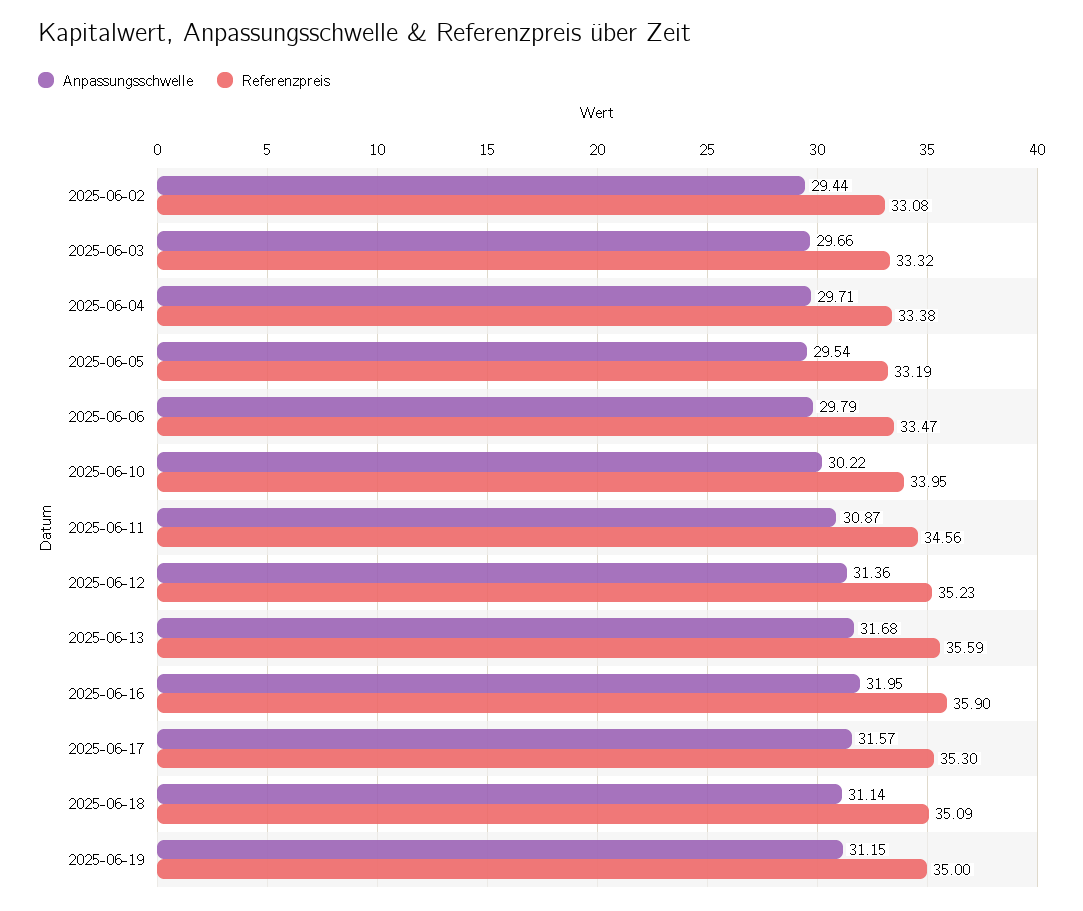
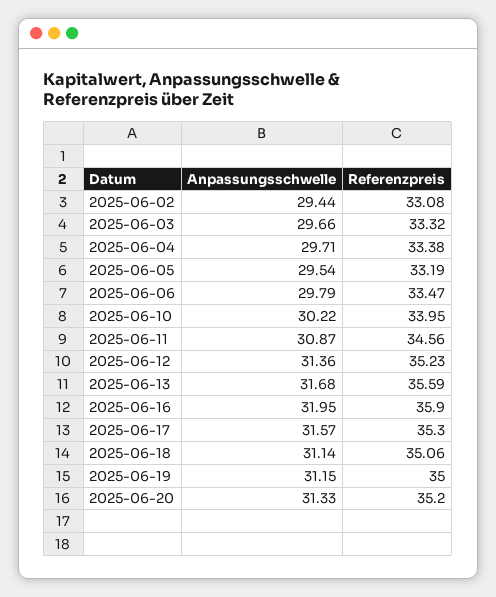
Referenzpreis, 2025-06-18: 35.09 -> 35.06
Anpassungsschwelle, 2025-06-20: none -> 31.33
Referenzpreis, 2025-06-20: none -> 35.2

